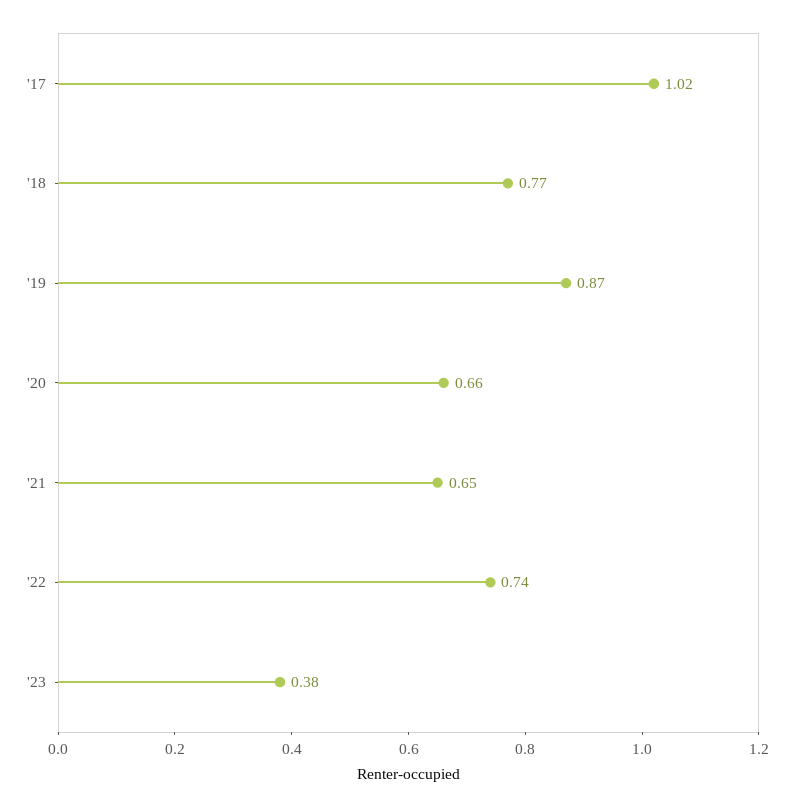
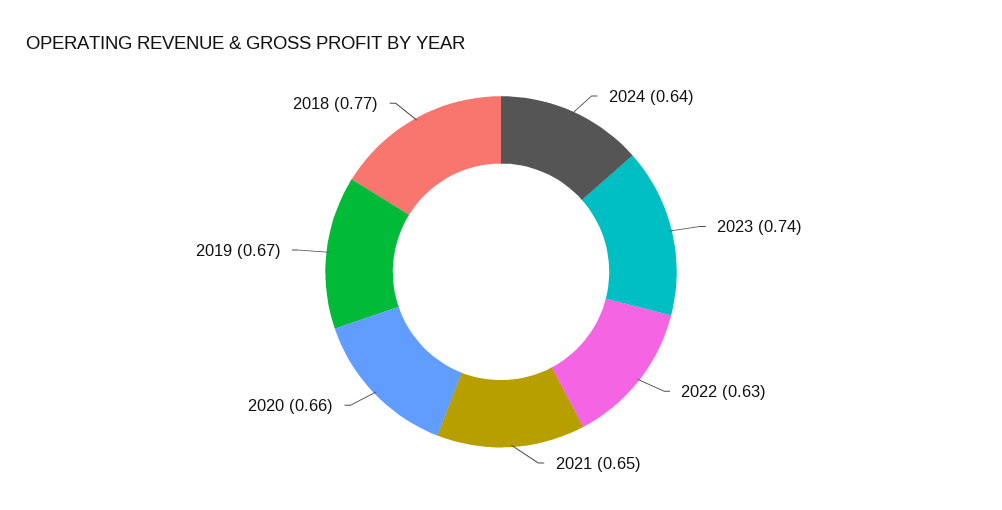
'17: 1.02 -> none
'19: 0.87 -> 0.67
'22: 0.74 -> 0.63
'23: 0.38 -> 0.74
2024: none -> 0.64

